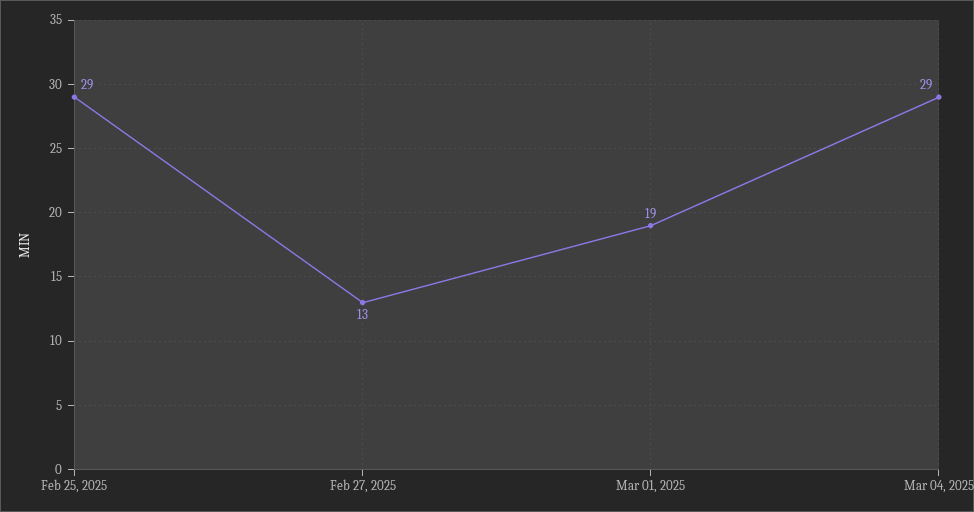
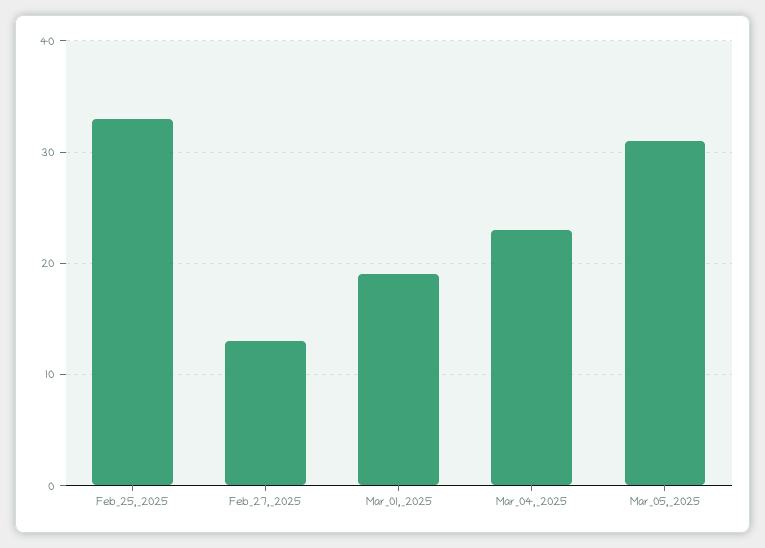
Feb 25, 2025: 29 -> 33
Mar 04, 2025: 29 -> 23
Mar_05,_2025: none -> 31

